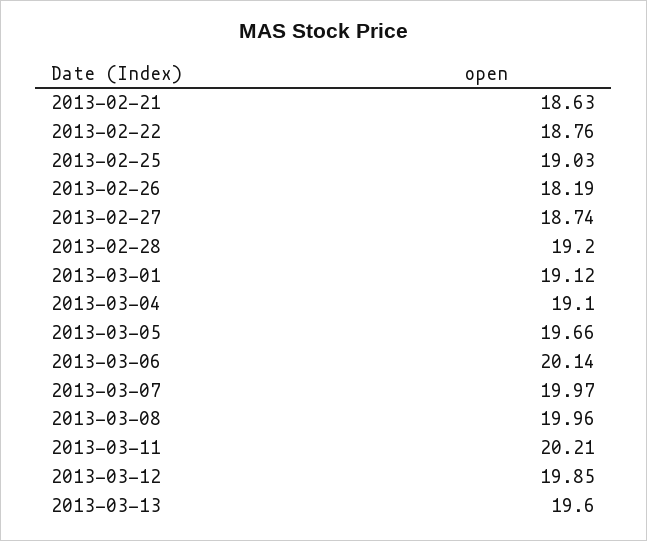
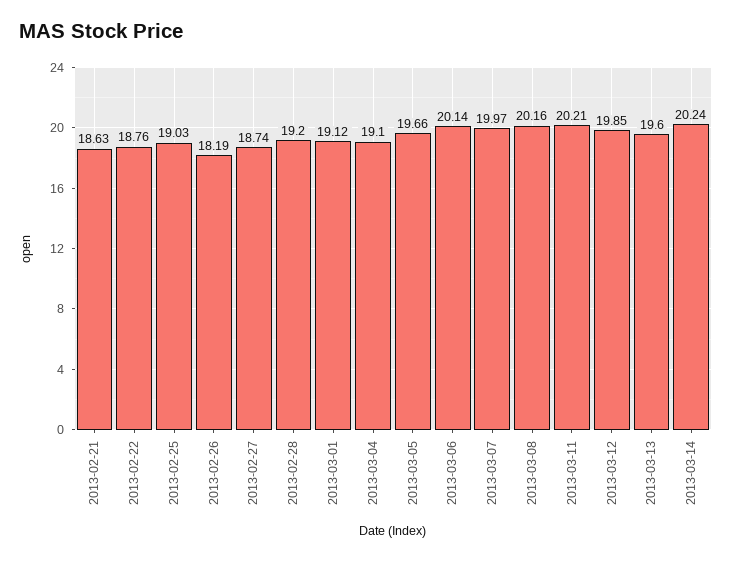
2013-03-08: 19.96 -> 20.16
2013-03-14: none -> 20.24

